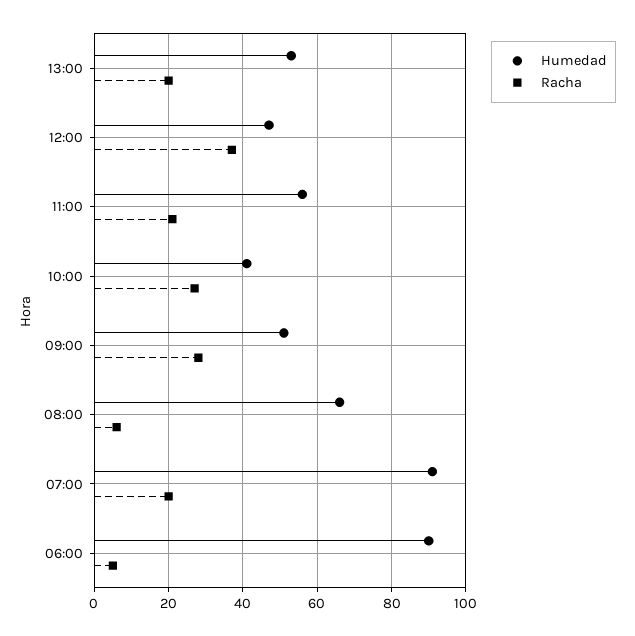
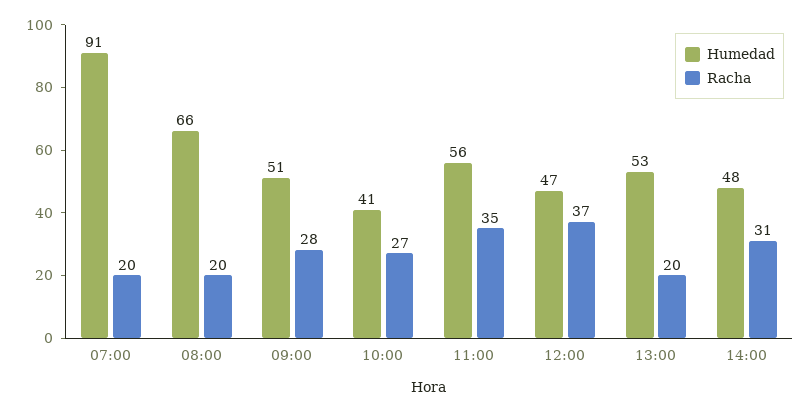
Racha, 11:00: 20 -> 35
Racha, 08:00: 5 -> 20
Humedad, 06:00: 90 -> none
Racha, 06:00: 5 -> none
Humedad, 14:00: none -> 48
Racha, 14:00: none -> 31

